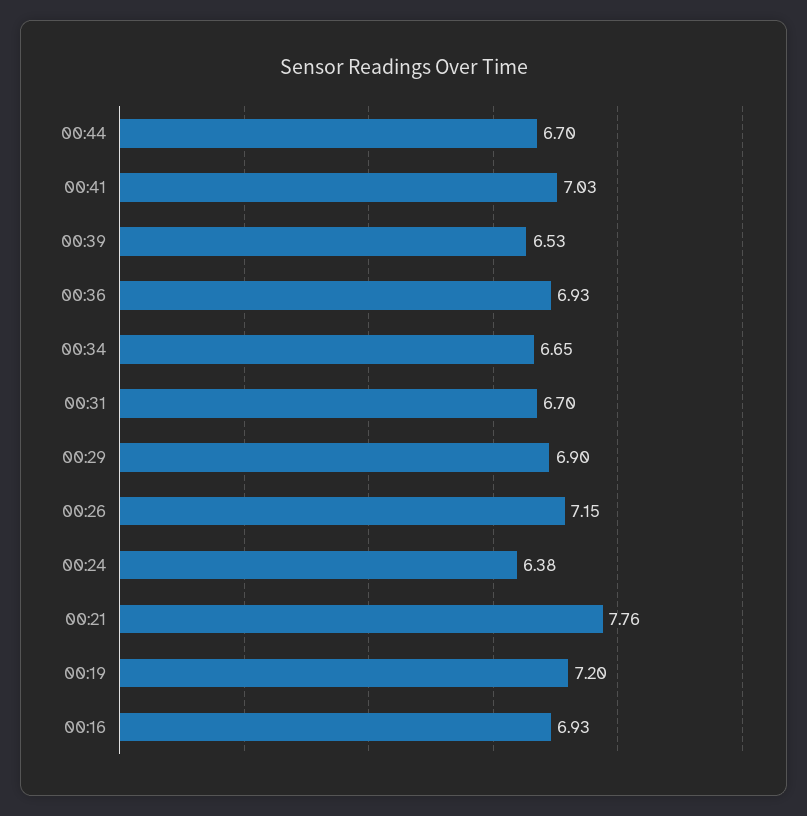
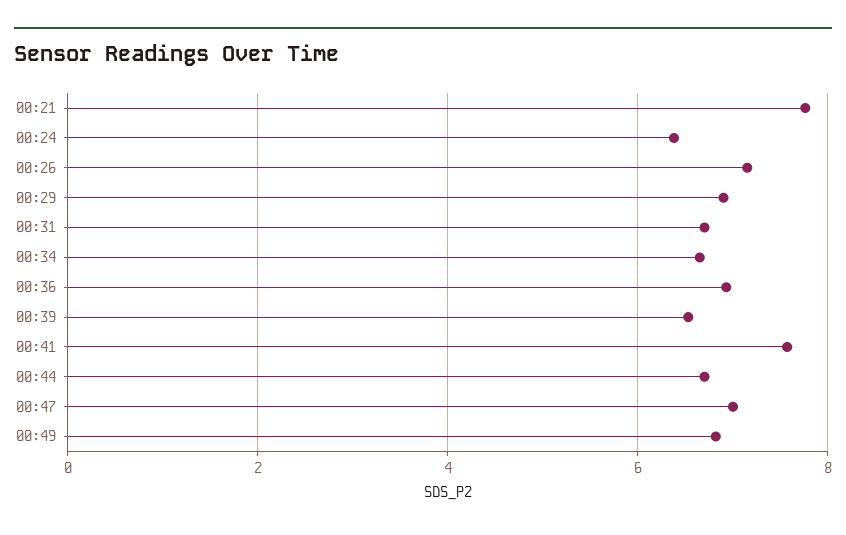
00:41: 7.03 -> 7.6
00:19: 7.2 -> none
00:16: 6.93 -> none
00:47: none -> 7
00:49: none -> 6.8

